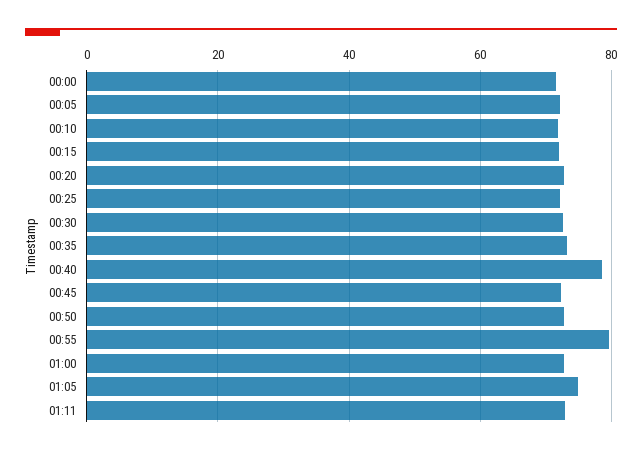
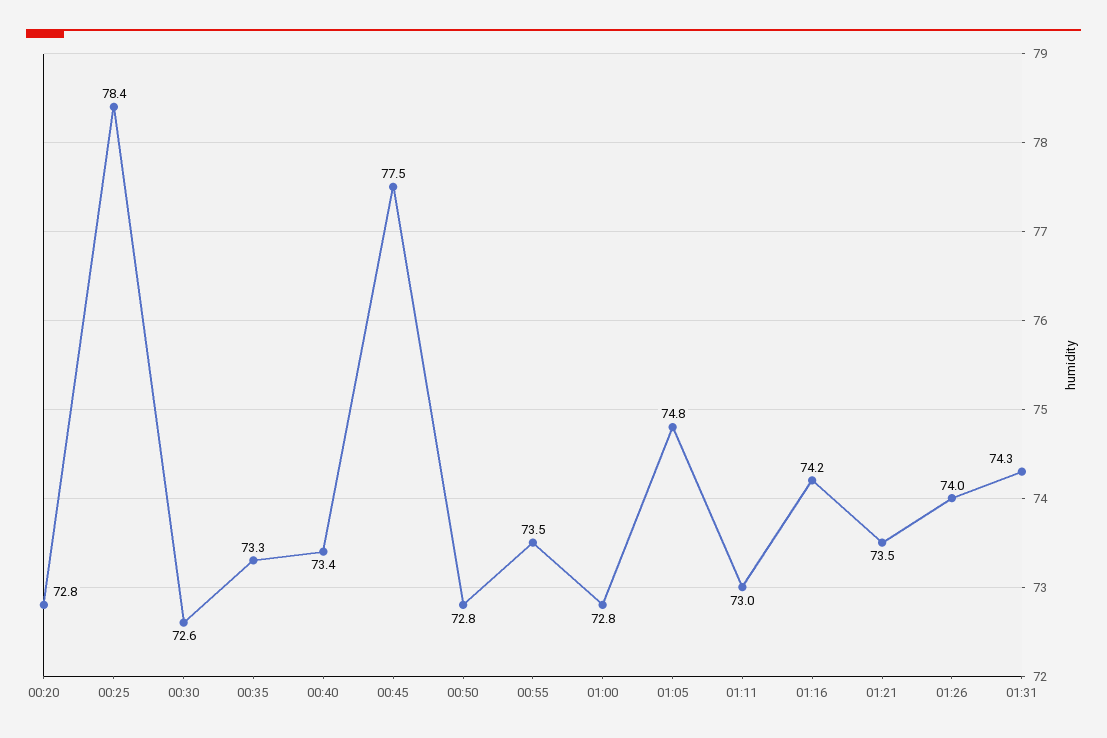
00:00: 72 -> none
00:05: 72 -> none
00:10: 72 -> none
00:15: 72 -> none
00:25: 72 -> 78.4
00:40: 78 -> 73.4
00:45: 72 -> 77.5
00:55: 80 -> 73.5
01:16: none -> 74.2
01:21: none -> 73.5
01:26: none -> 74
01:31: none -> 74.3

